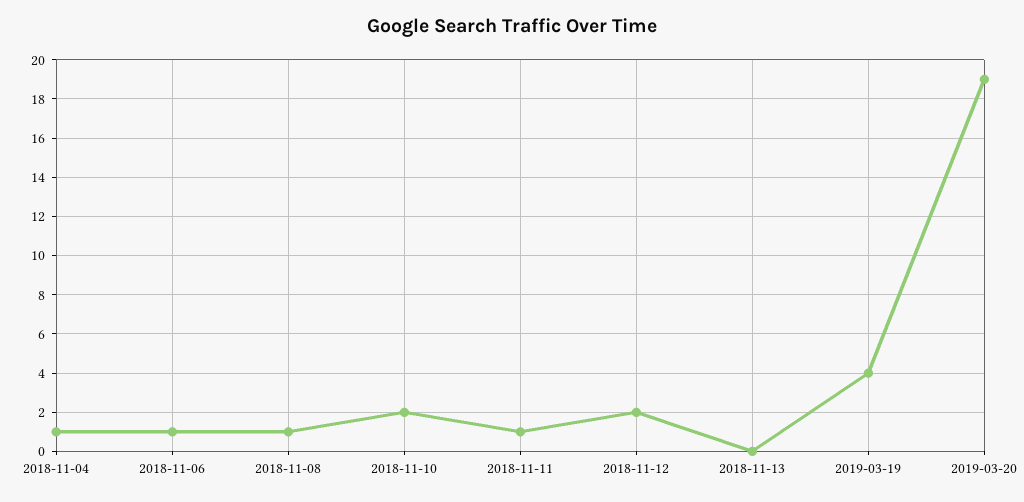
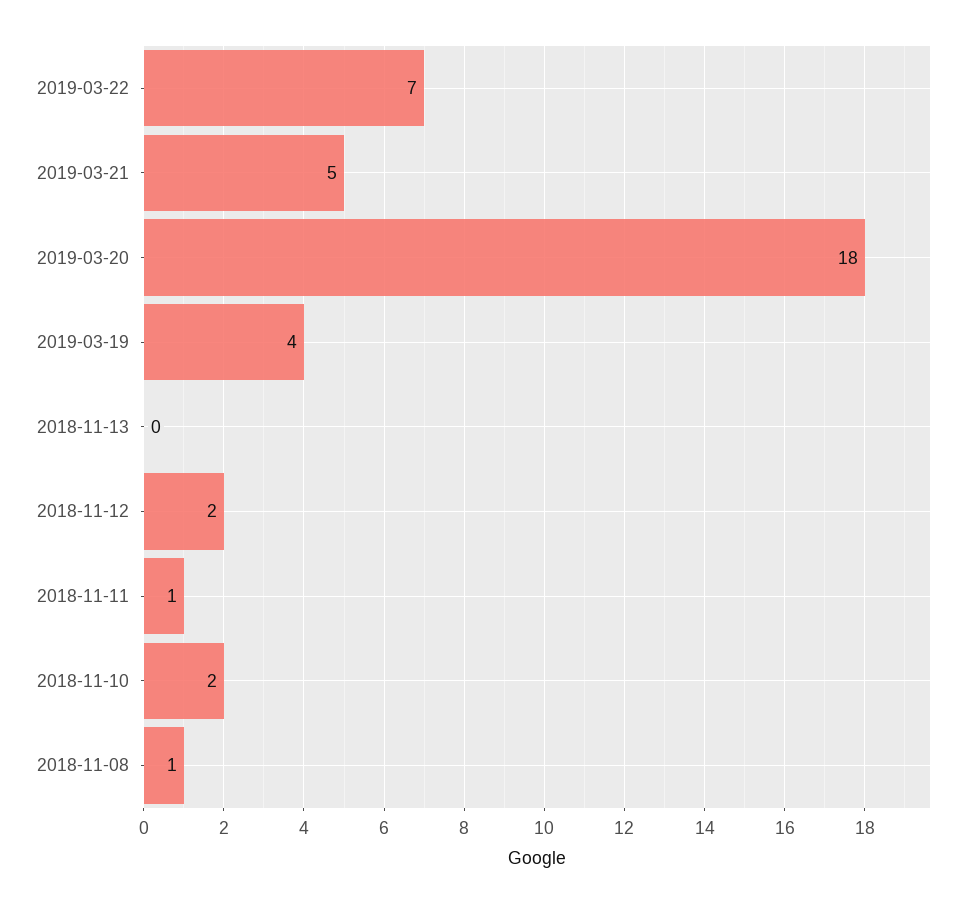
2018-11-04: 1 -> none
2018-11-06: 1 -> none
2019-03-20: 19 -> 18
2019-03-22: none -> 7
2019-03-21: none -> 5

